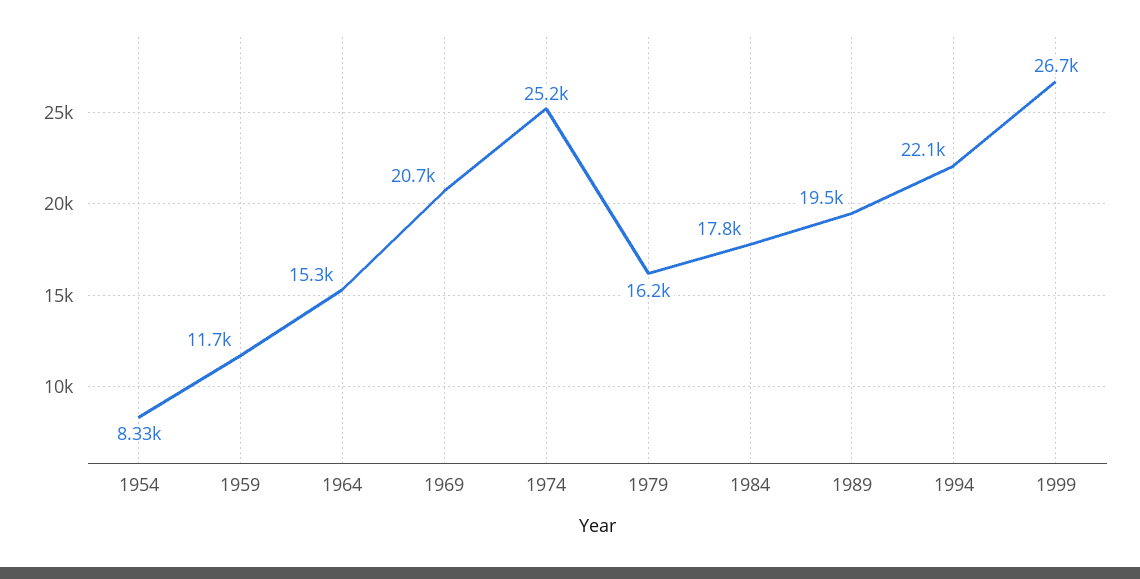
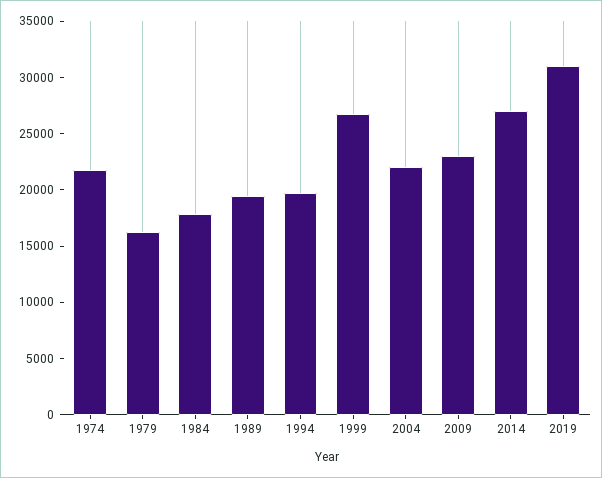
1954: 8330 -> none
1959: 11700 -> none
1964: 15300 -> none
1969: 20700 -> none
1974: 25200 -> 22000
1994: 22100 -> 20000
2004: none -> 22000
2009: none -> 23000
2014: none -> 27000
2019: none -> 31000

